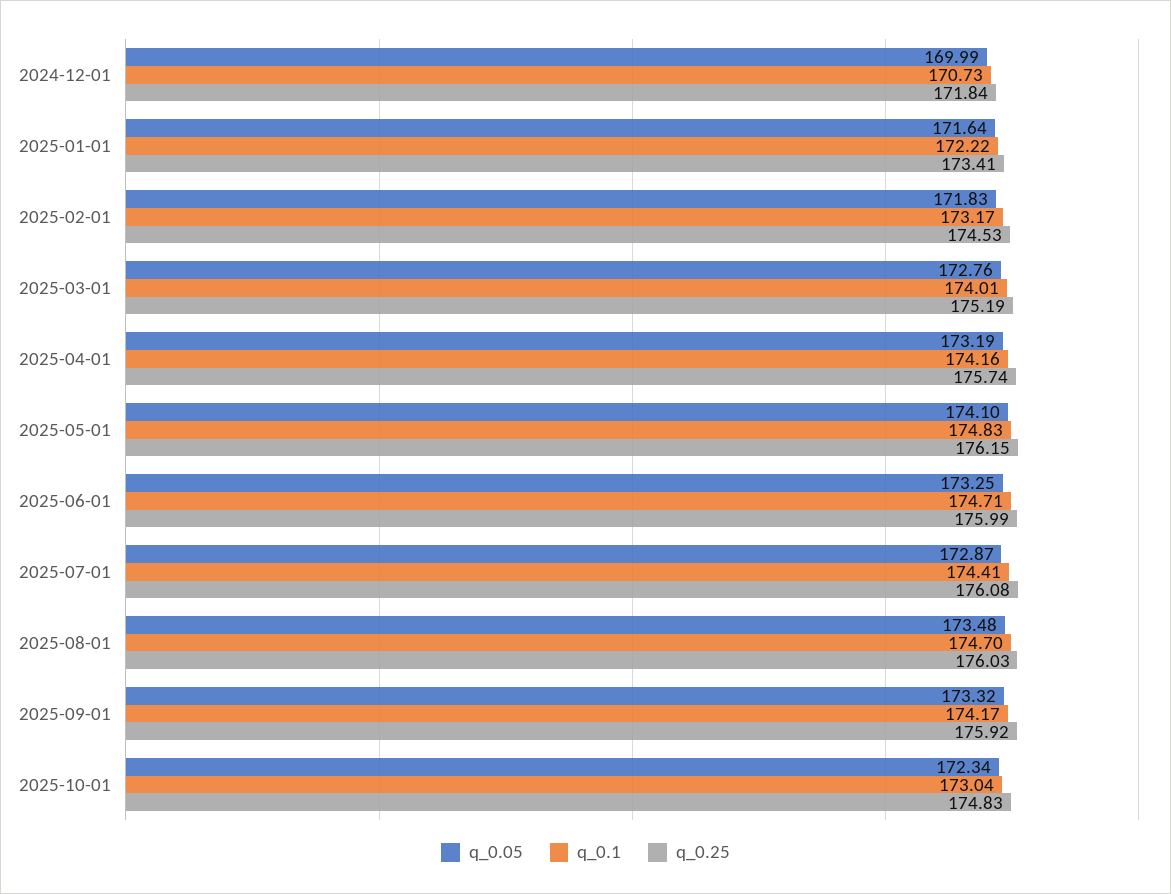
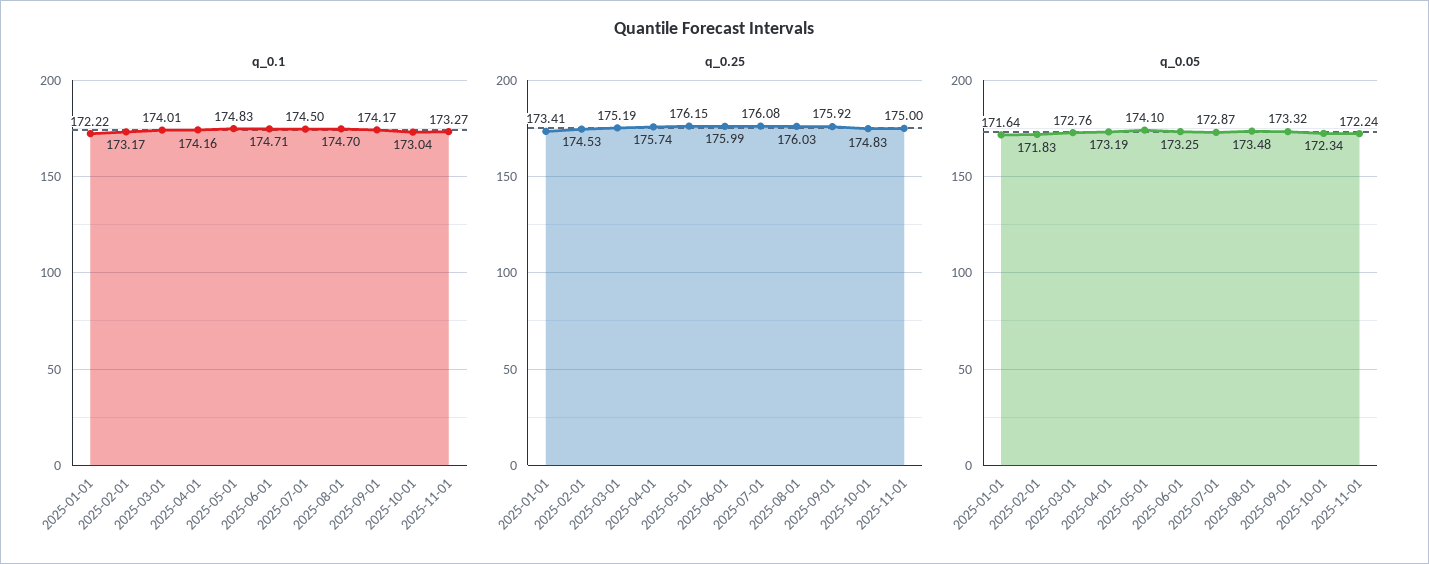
q_0.05, 2024-12-01: 169.99 -> none
q_0.1, 2024-12-01: 170.73 -> none
q_0.25, 2024-12-01: 171.84 -> none
q_0.1, 2025-07-01: 174.41 -> 174.5
q_0.1, 2025-11-01: none -> 173.27
q_0.25, 2025-11-01: none -> 175
q_0.05, 2025-11-01: none -> 172.24

